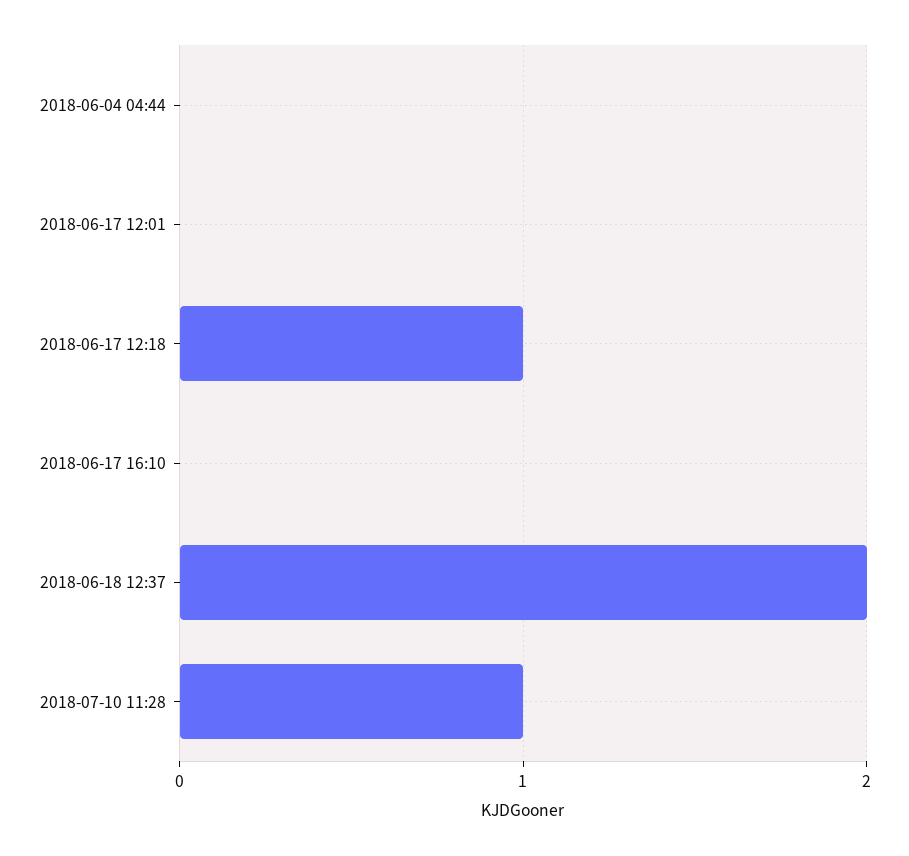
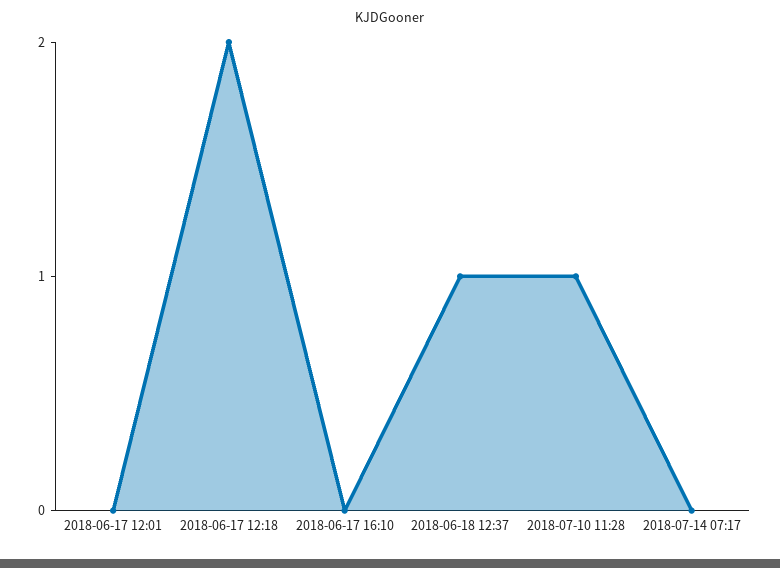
2018-06-04 04:44: 0 -> none
2018-06-17 12:18: 1 -> 2
2018-06-18 12:37: 2 -> 1
2018-07-14 07:17: none -> 0

